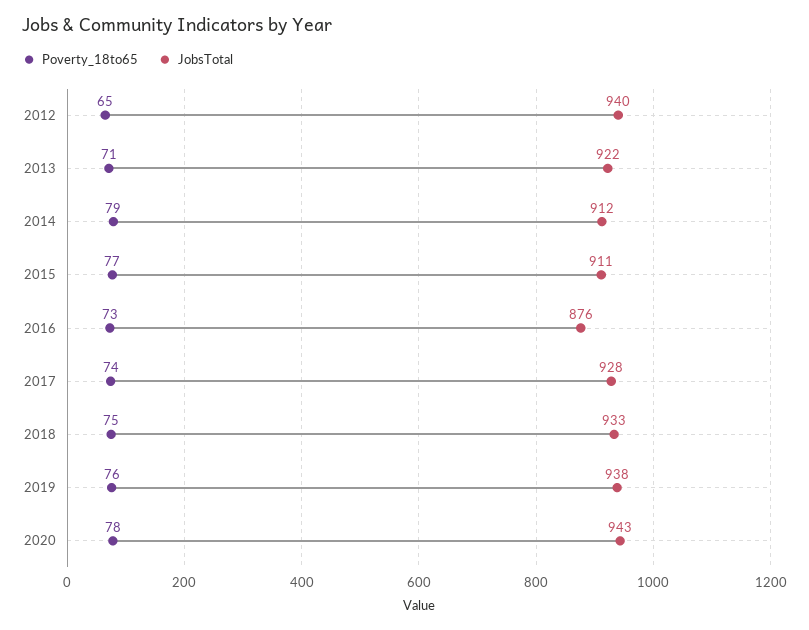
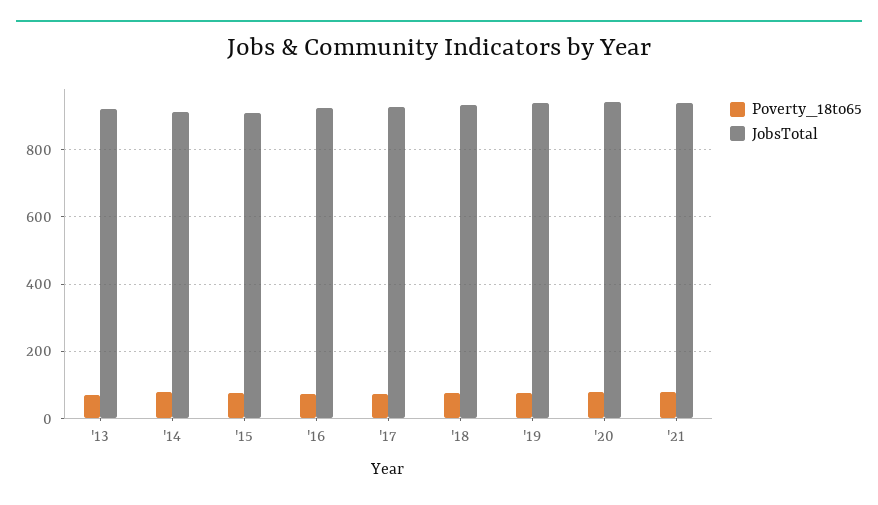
Poverty_18to65, 2012: 65 -> none
JobsTotal, 2012: 940 -> none
JobsTotal, 2016: 876 -> 920
Poverty_18to65, '21: none -> 80
JobsTotal, '21: none -> 940

